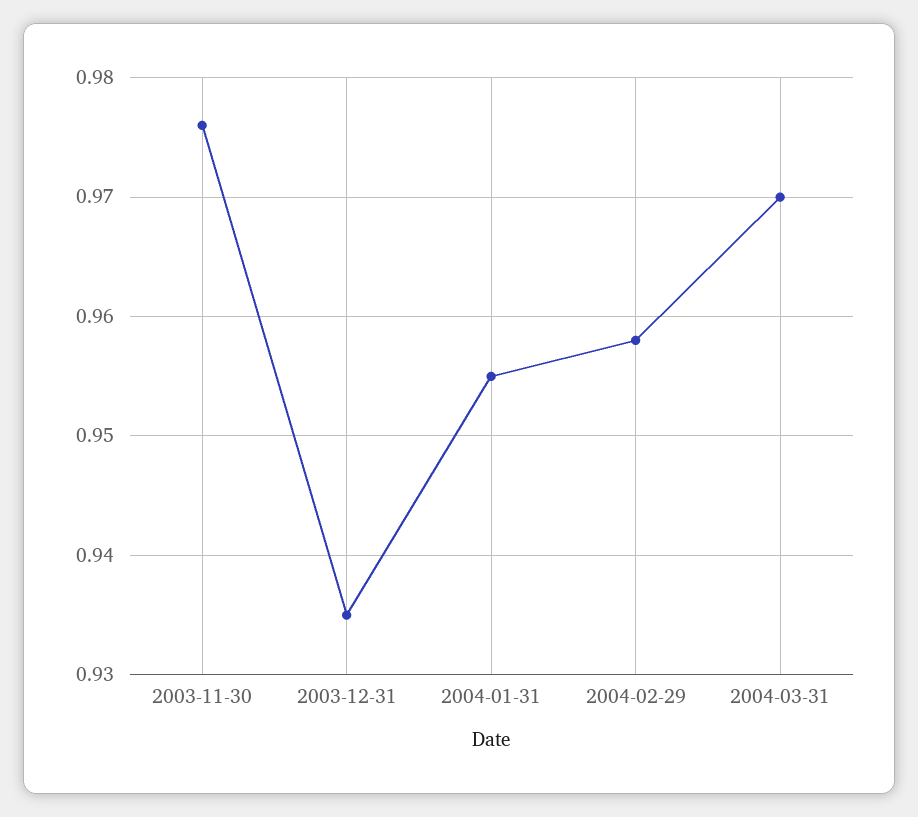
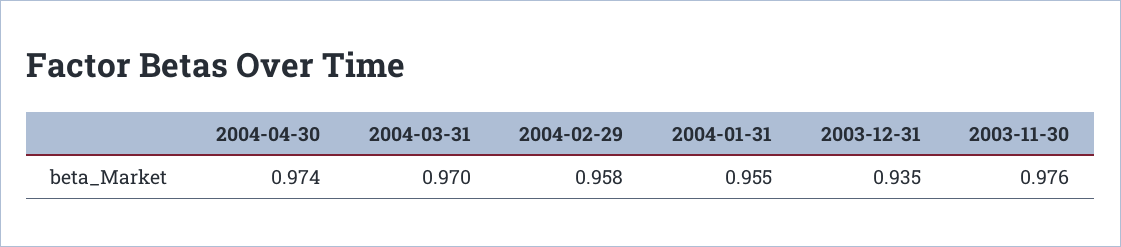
2004-04-30: none -> 0.974

